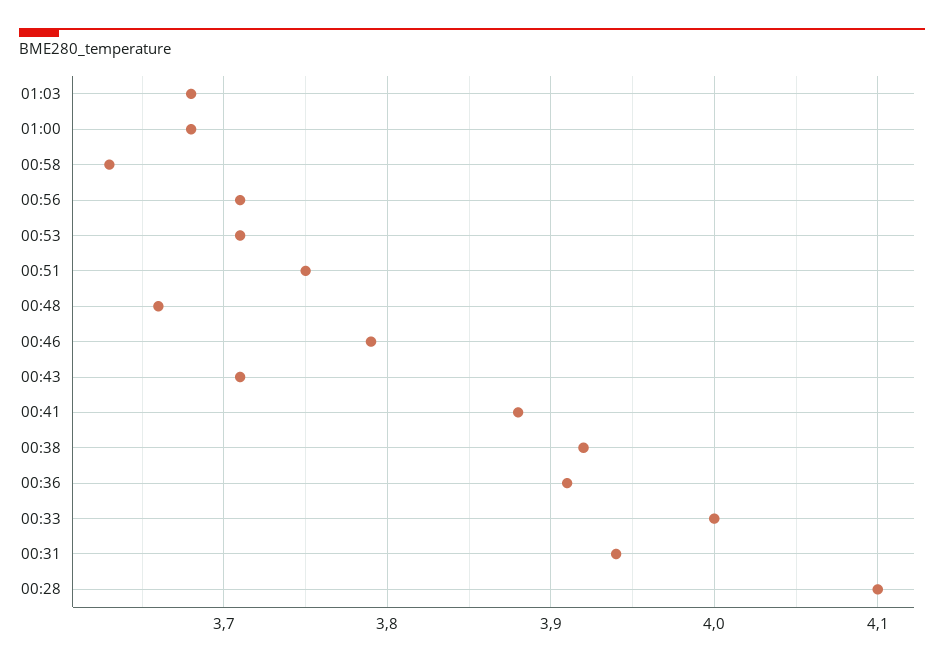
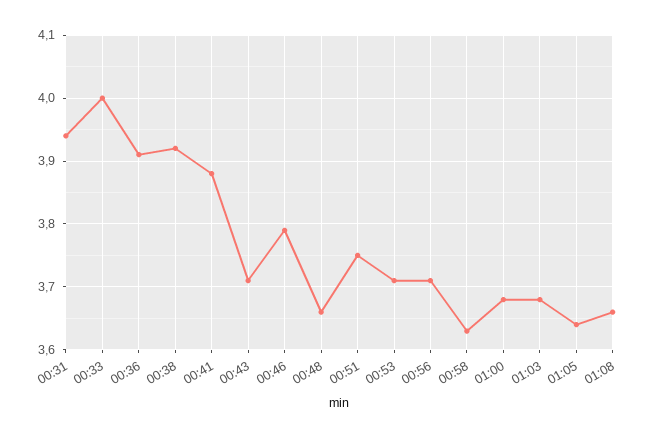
00:28: 4.1 -> none
01:05: none -> 3.64
01:08: none -> 3.66

